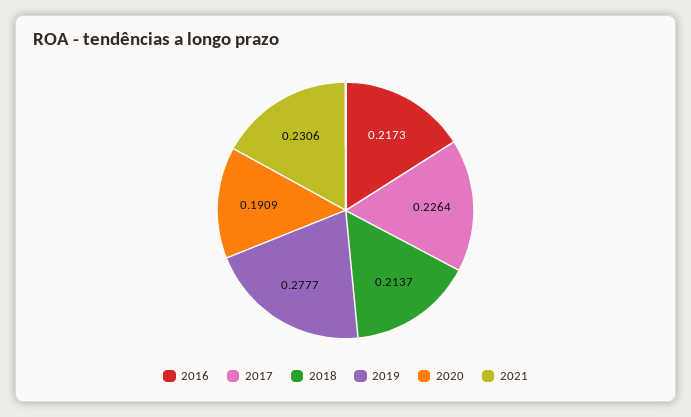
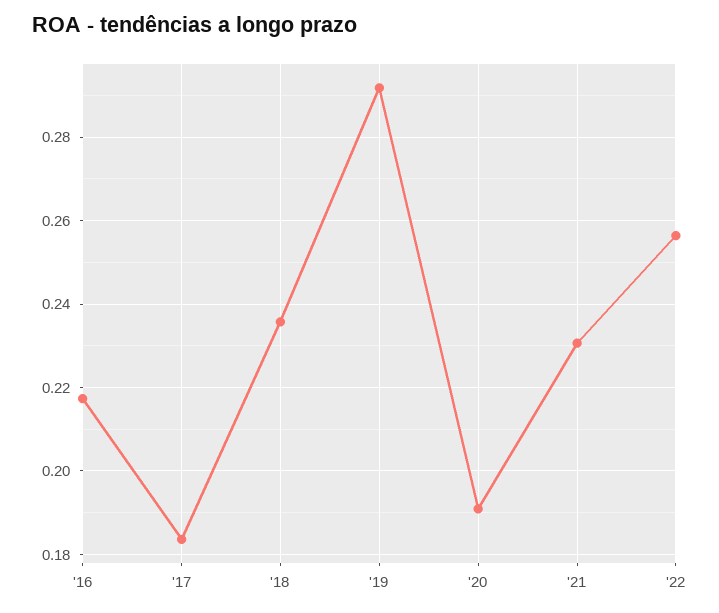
2017: 0.2264 -> 0.184
2018: 0.2137 -> 0.236
2019: 0.2777 -> 0.292
'22: none -> 0.256

